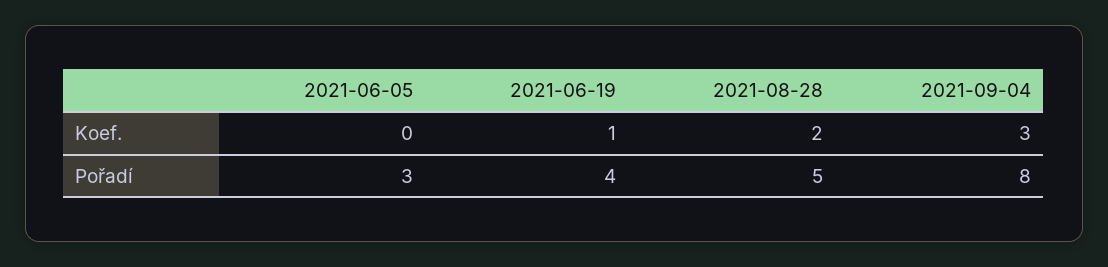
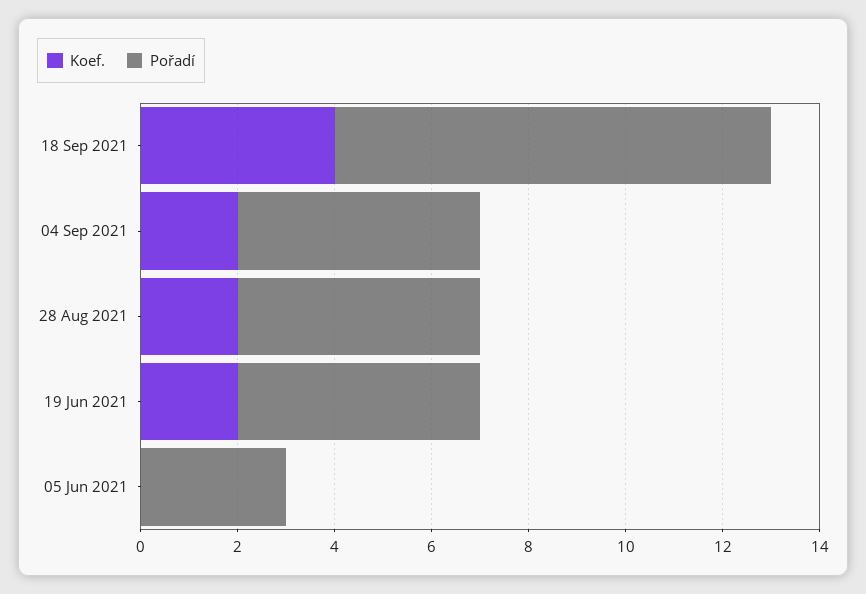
Koef., 2021-06-19: 1 -> 2
Koef., 2021-09-04: 3 -> 2
Pořadí, 2021-06-19: 4 -> 5
Pořadí, 2021-09-04: 8 -> 5
Koef., 18 Sep 2021: none -> 4
Pořadí, 18 Sep 2021: none -> 9

